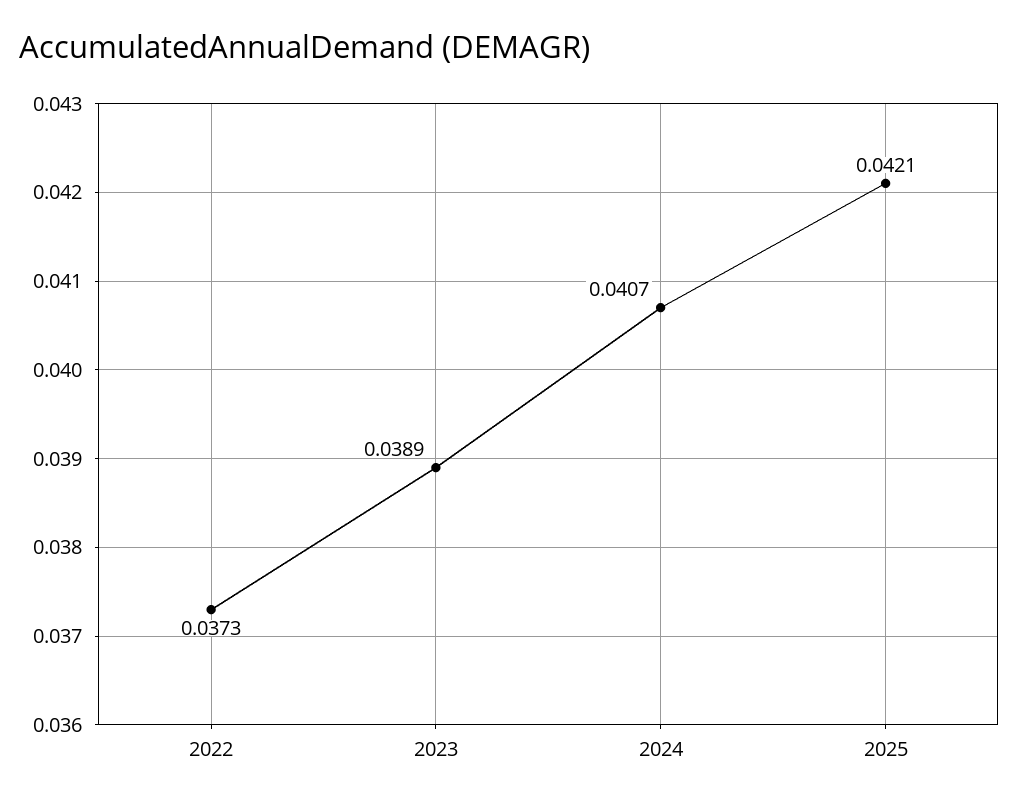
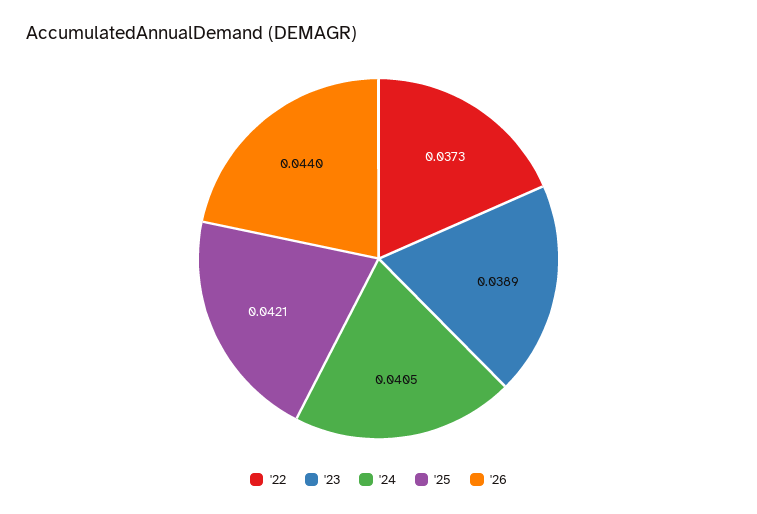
2024: 0.0407 -> 0.0405
'26: none -> 0.044

